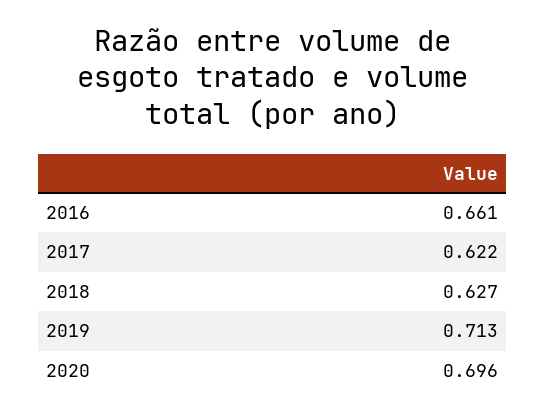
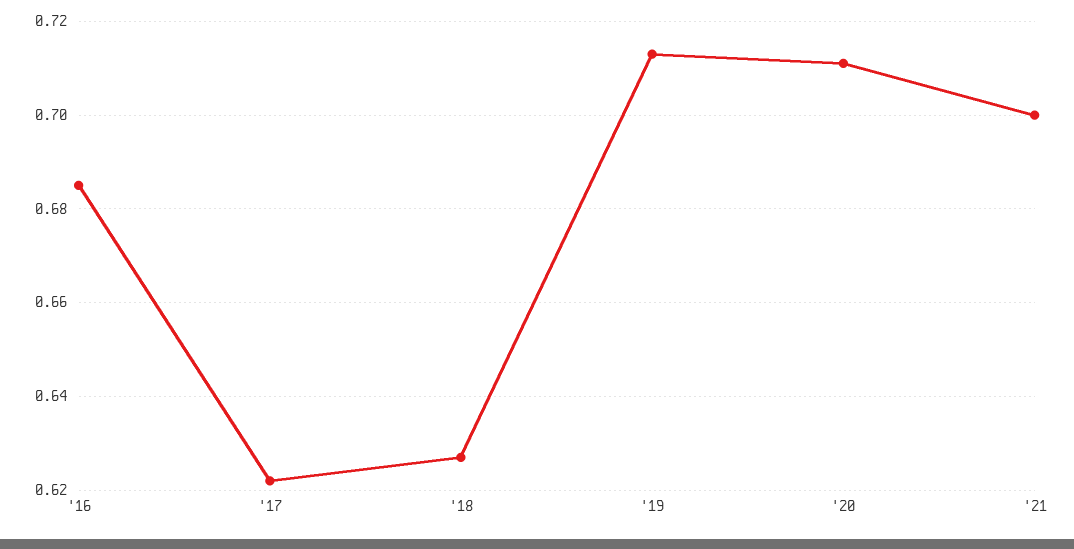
2016: 0.661 -> 0.685
2020: 0.696 -> 0.71
'21: none -> 0.7

